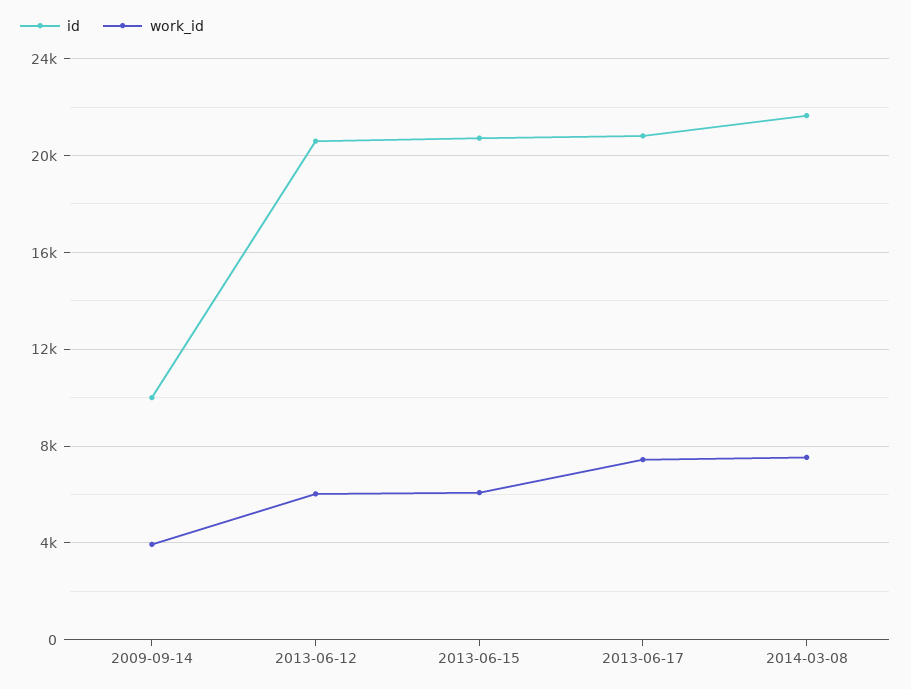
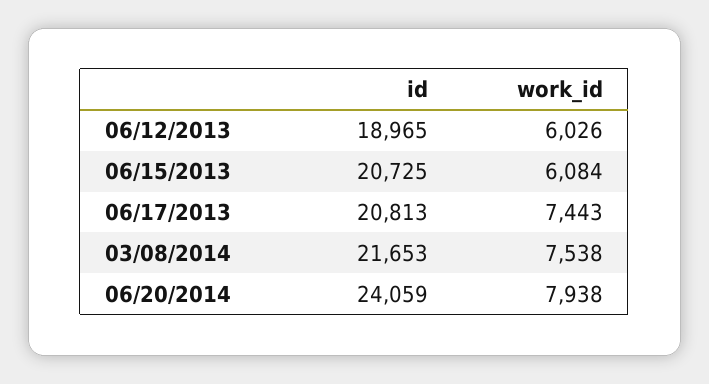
id, 2009-09-14: 10000 -> none
work_id, 2009-09-14: 4000 -> none
id, 2013-06-12: 20500 -> 18965
id, 06/20/2014: none -> 24059
work_id, 06/20/2014: none -> 7938

